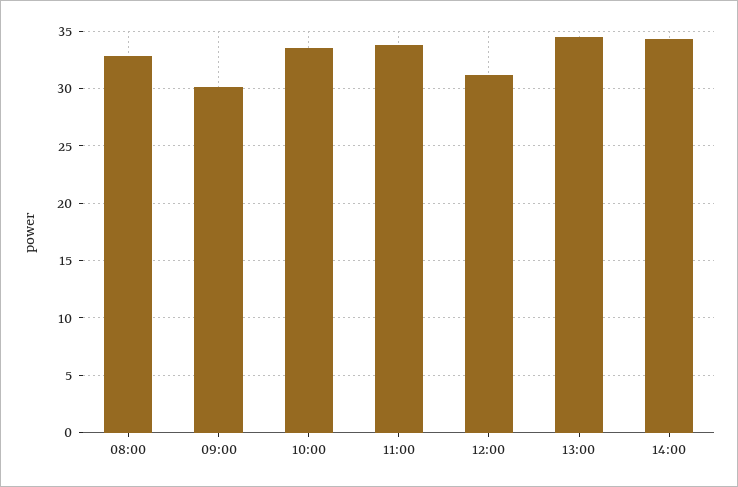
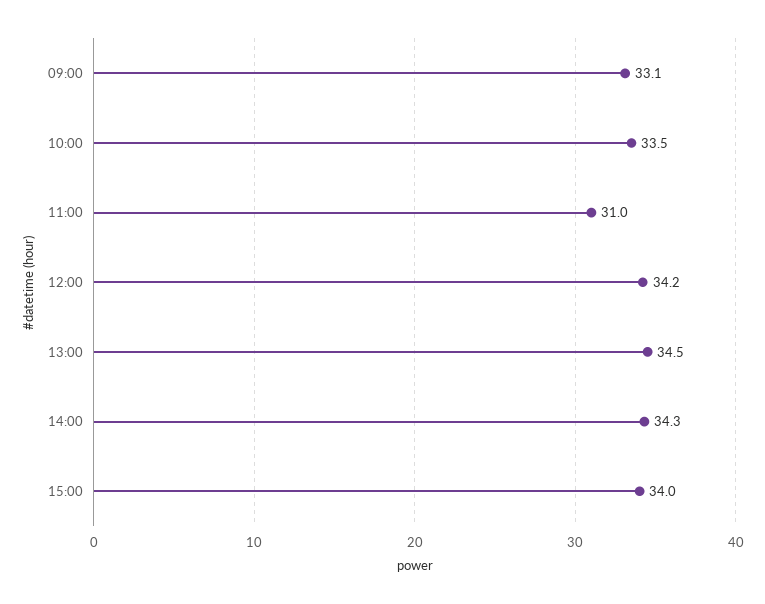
08:00: 33 -> none
09:00: 30 -> 33.1
11:00: 34 -> 31
12:00: 31 -> 34.2
15:00: none -> 34

